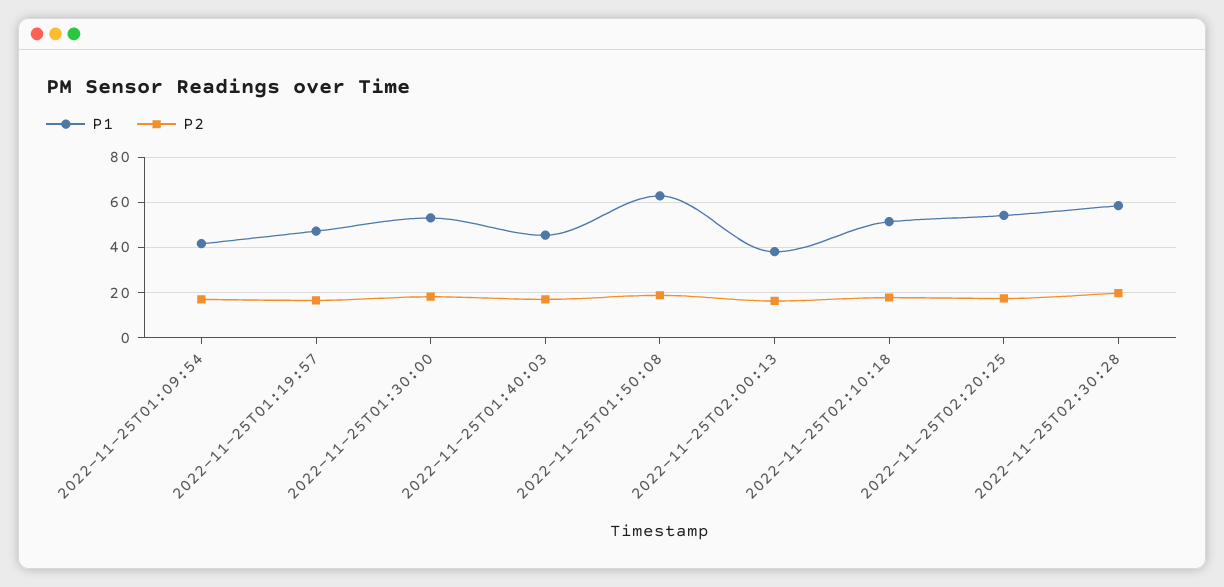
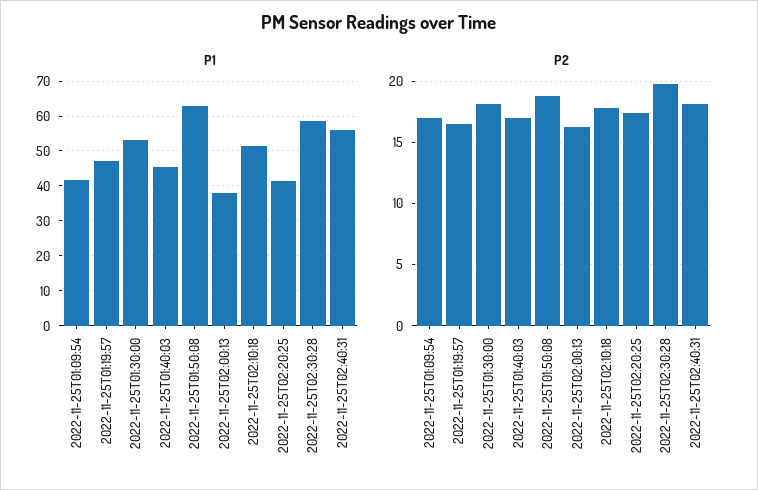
P1, 2022-11-25T02:20:25: 55 -> 42
P1, 2022-11-25T02:40:31: none -> 56
P2, 2022-11-25T02:40:31: none -> 18

